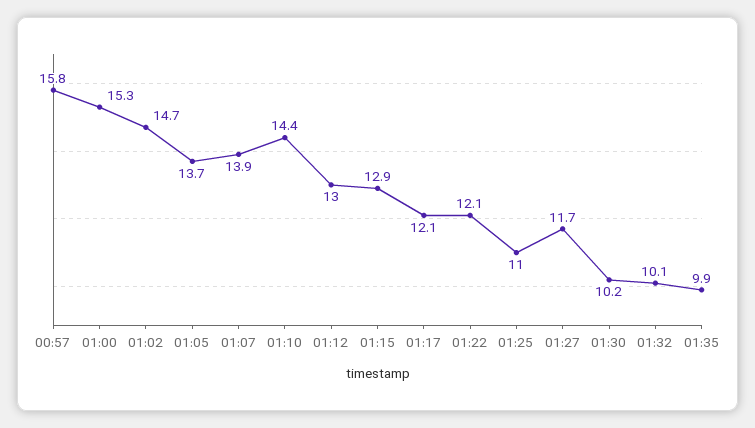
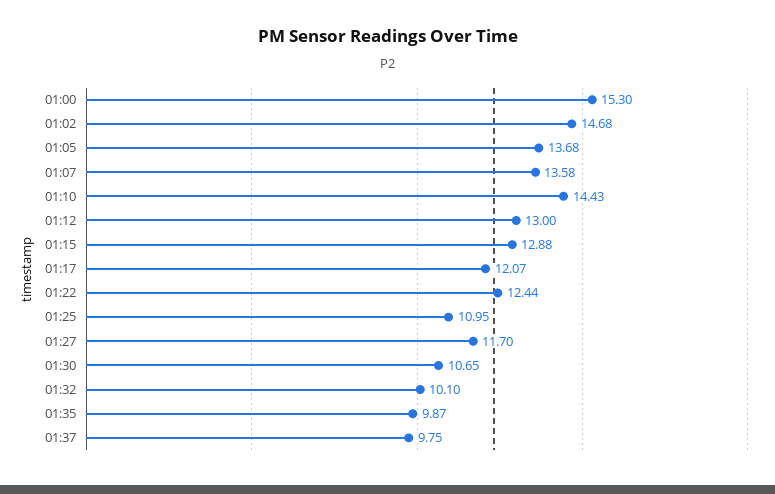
00:57: 15.8 -> none
01:07: 13.9 -> 13.58
01:22: 12.1 -> 12.44
01:30: 10.2 -> 10.65
01:37: none -> 9.75

